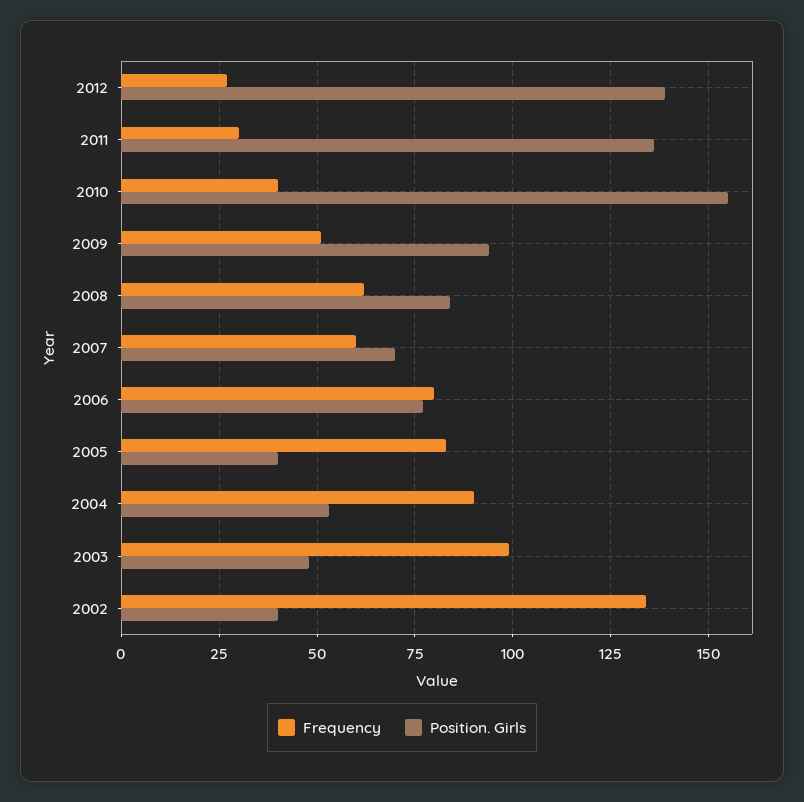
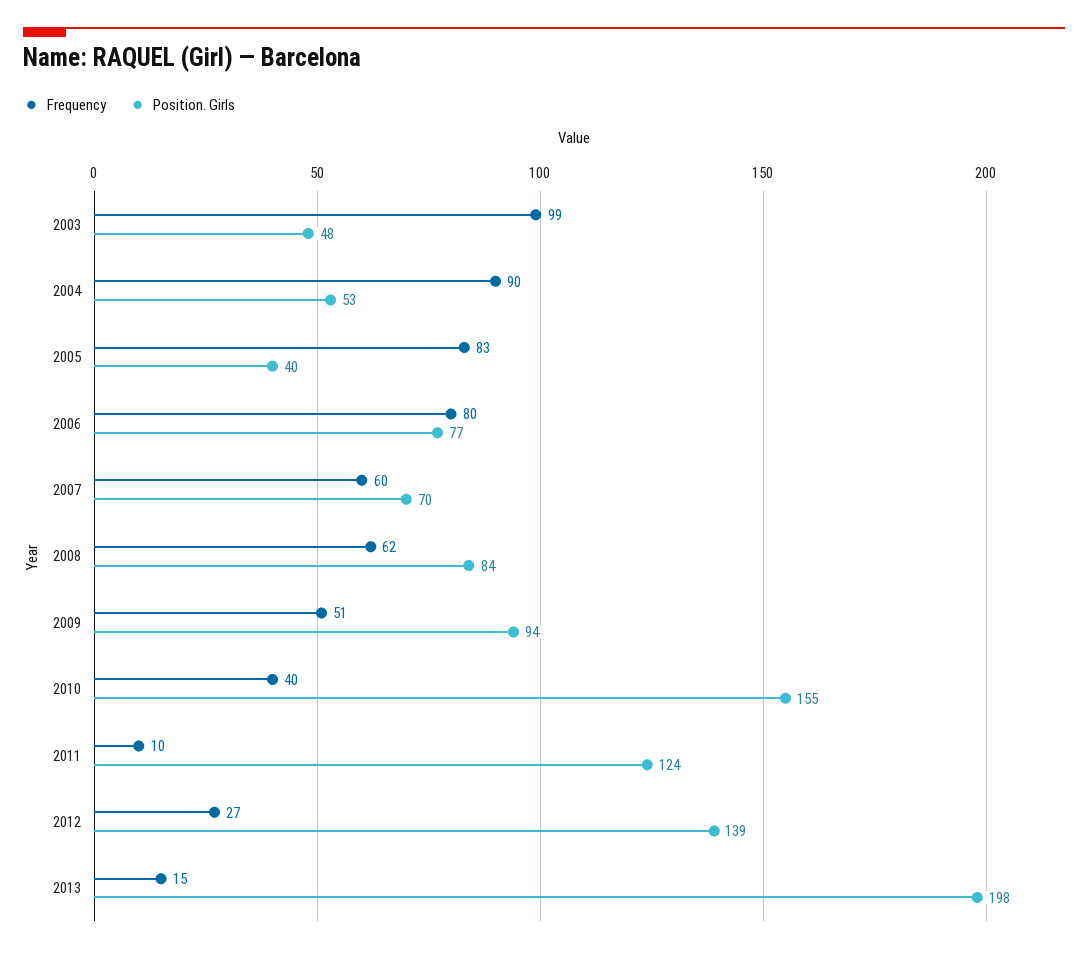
Frequency, 2011: 30 -> 10
Position. Girls, 2011: 135 -> 124
Frequency, 2002: 135 -> none
Position. Girls, 2002: 40 -> none
Frequency, 2013: none -> 15
Position. Girls, 2013: none -> 198

